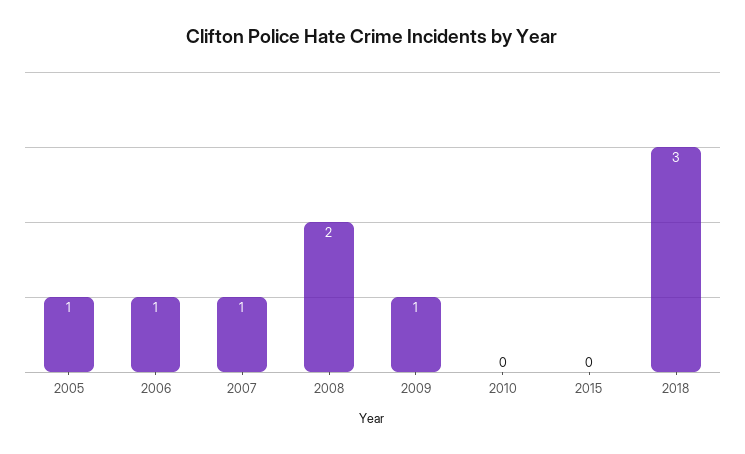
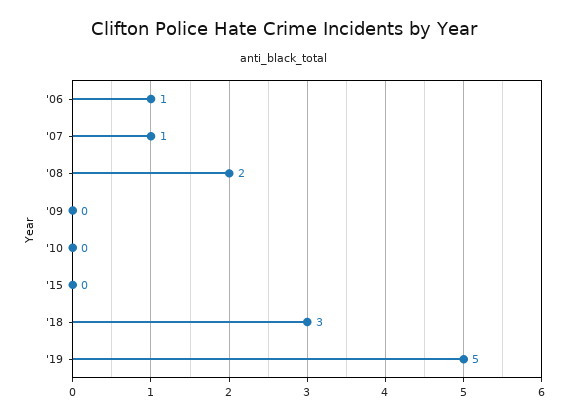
2005: 1 -> none
2009: 1 -> 0
'19: none -> 5

